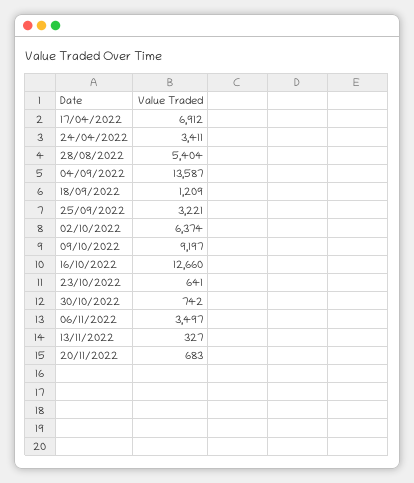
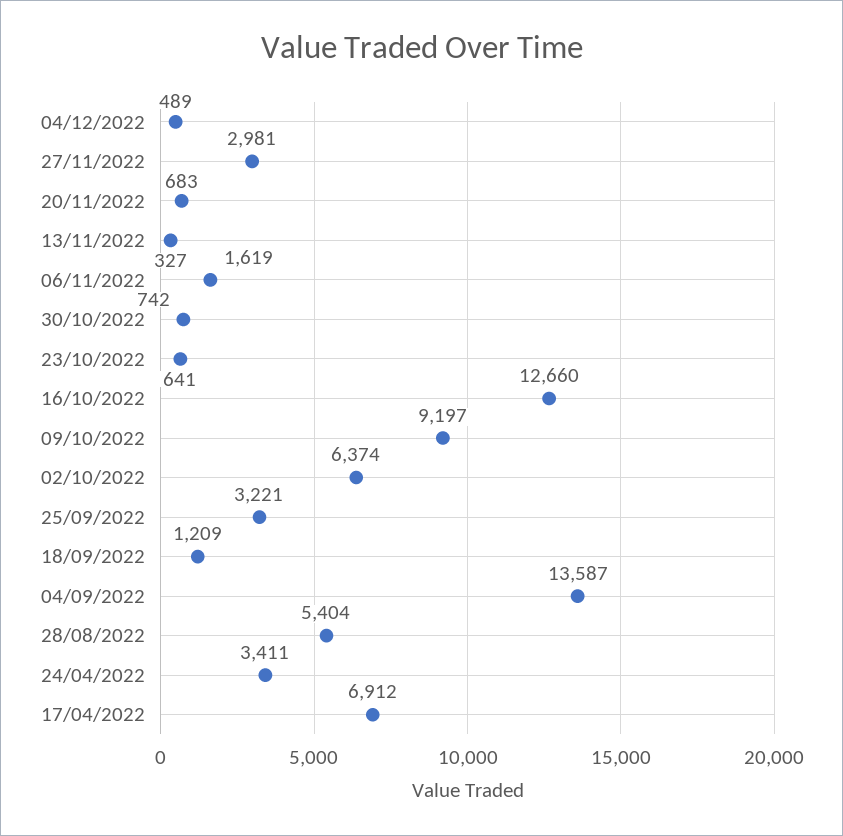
06/11/2022: 3497 -> 1619
04/12/2022: none -> 489
27/11/2022: none -> 2981

